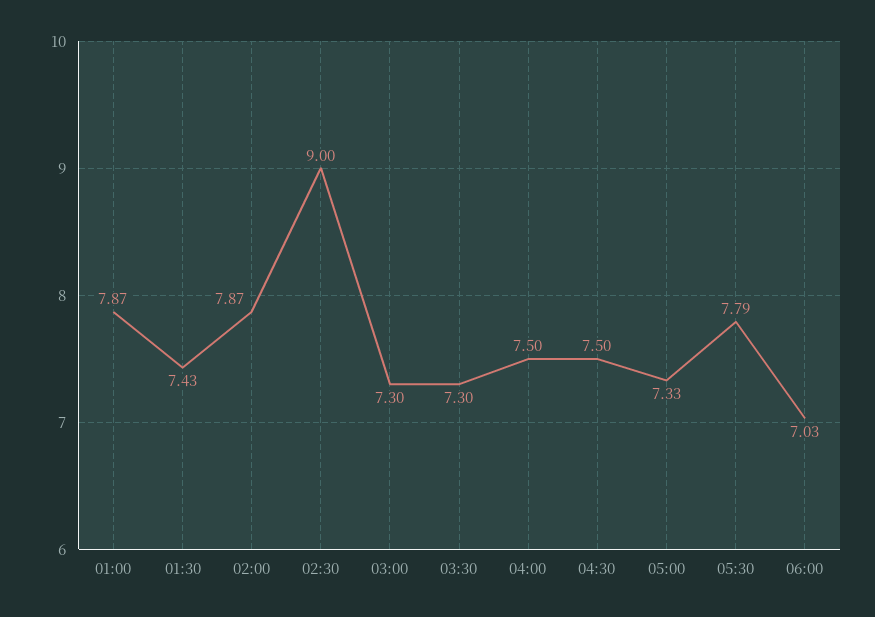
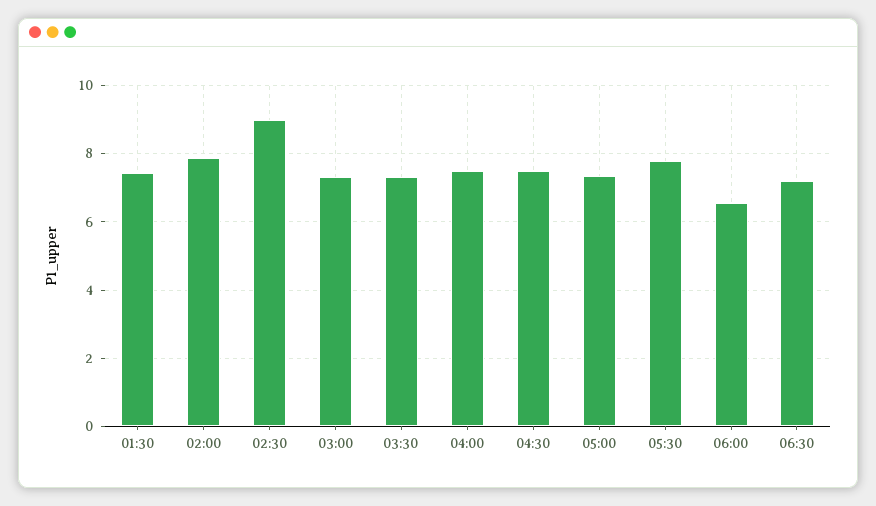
01:00: 7.87 -> none
06:00: 7.03 -> 6.6
06:30: none -> 7.2

